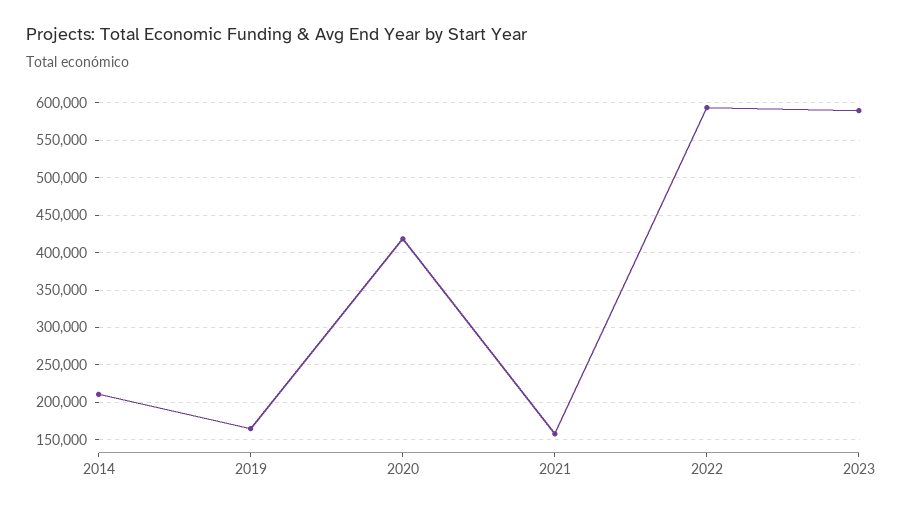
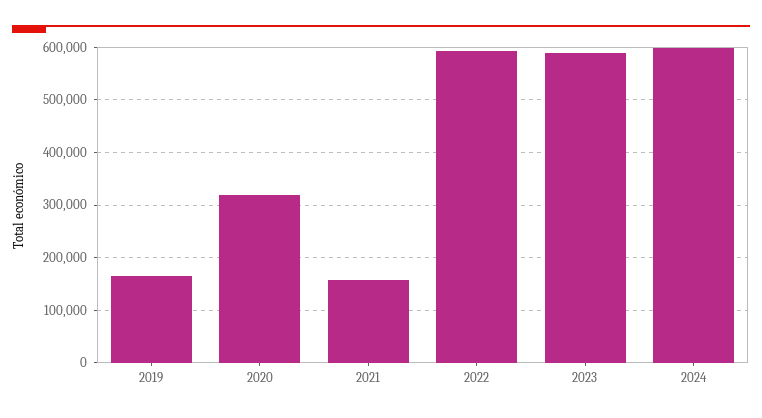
2014: 210000 -> none
2020: 420000 -> 320000
2024: none -> 600000

